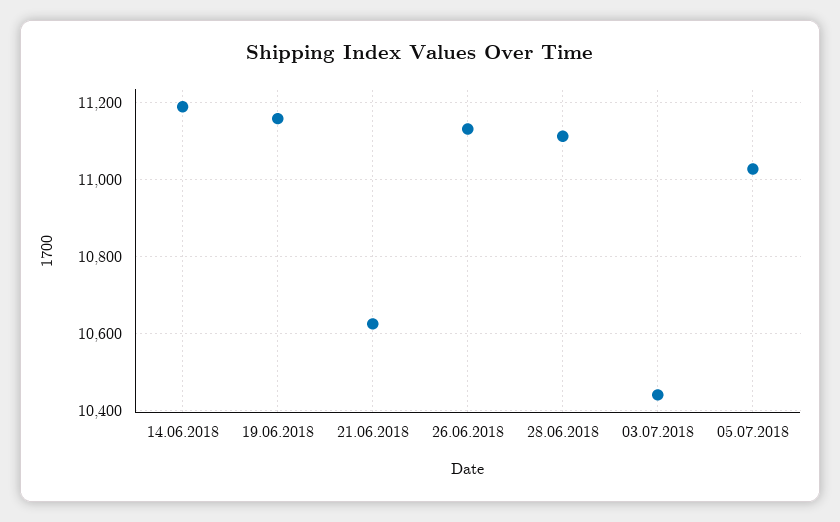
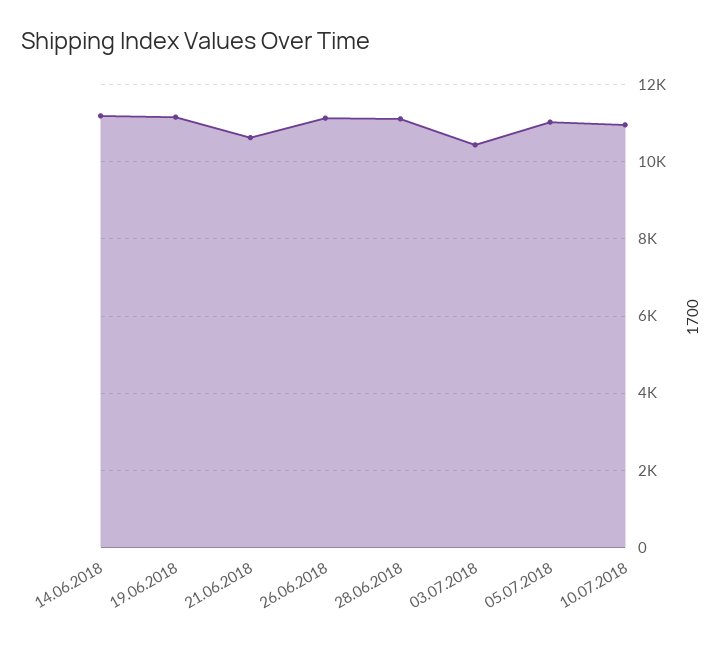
10.07.2018: none -> 11000

